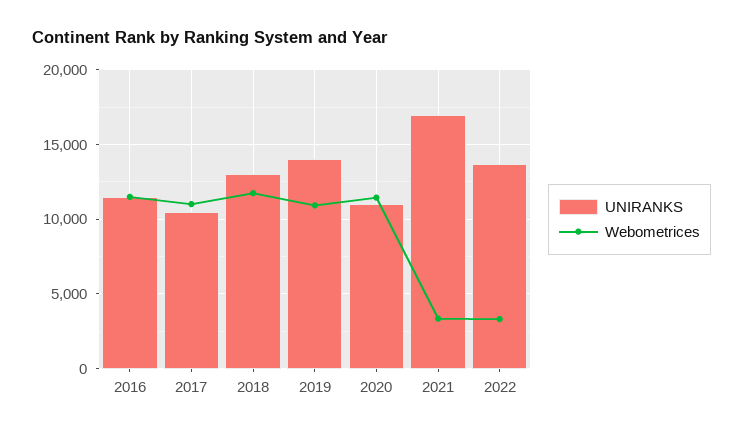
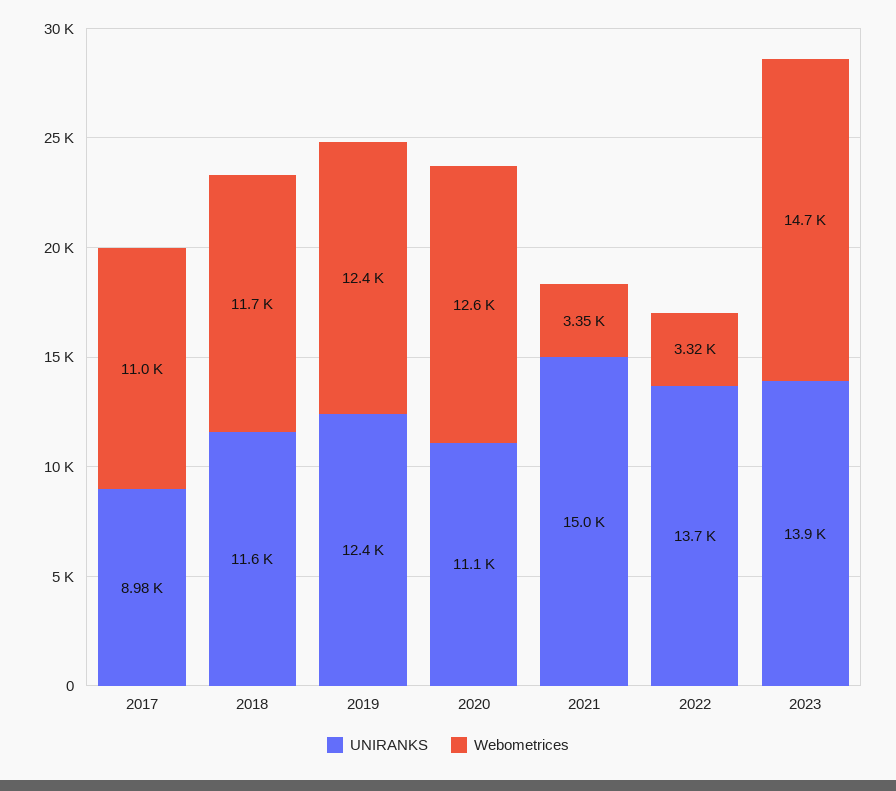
UNIRANKS, 2016: 11500 -> none
Webometrices, 2016: 11500 -> none
UNIRANKS, 2017: 10500 -> 8980
UNIRANKS, 2018: 13000 -> 11600
UNIRANKS, 2019: 14000 -> 12400
Webometrices, 2019: 11000 -> 12400
Webometrices, 2020: 11500 -> 12600
UNIRANKS, 2021: 17000 -> 15000
UNIRANKS, 2023: none -> 13900
Webometrices, 2023: none -> 14700

